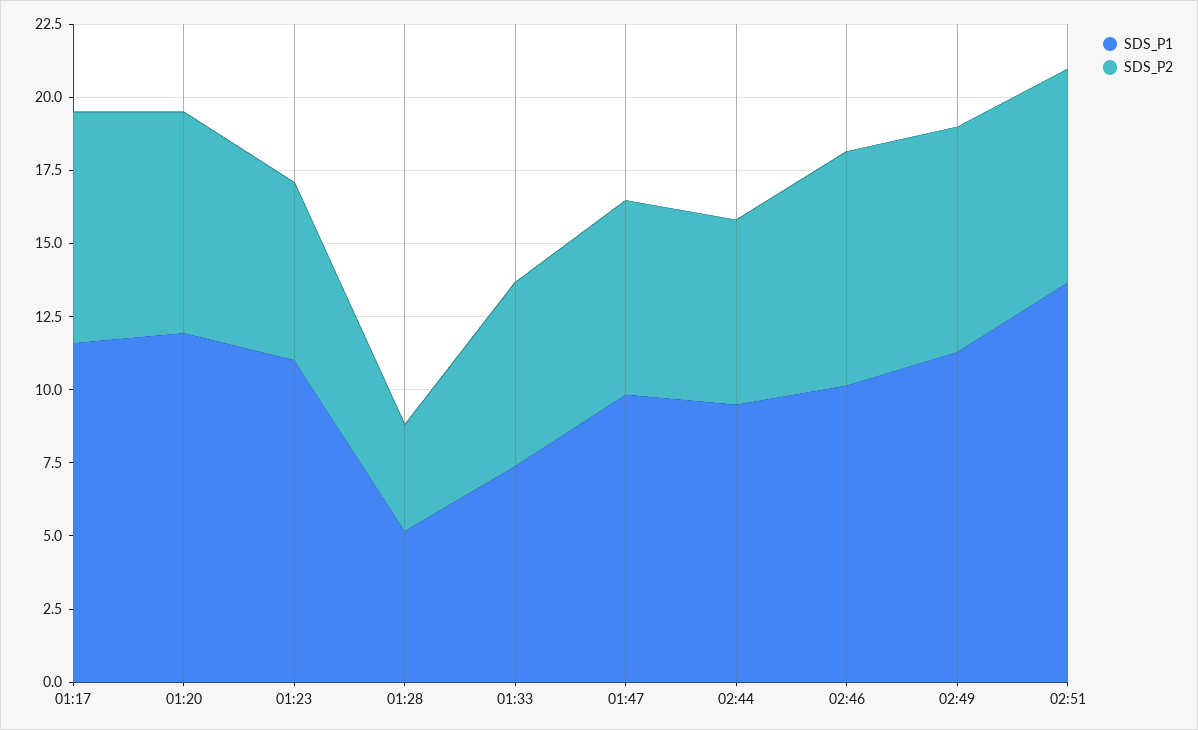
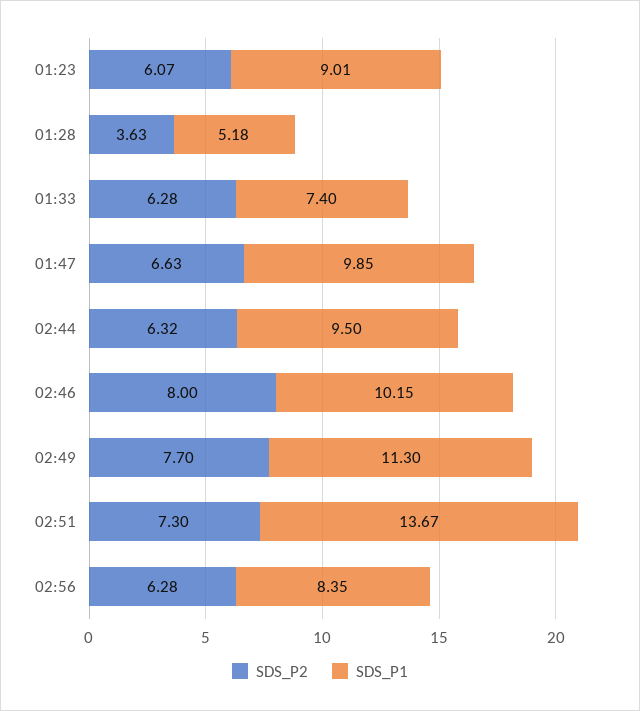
SDS_P1, 01:17: 11.5 -> none
SDS_P2, 01:17: 8 -> none
SDS_P1, 01:20: 12 -> none
SDS_P2, 01:20: 7.5 -> none
SDS_P1, 01:23: 11 -> 9.01
SDS_P2, 02:56: none -> 6.28
SDS_P1, 02:56: none -> 8.35

